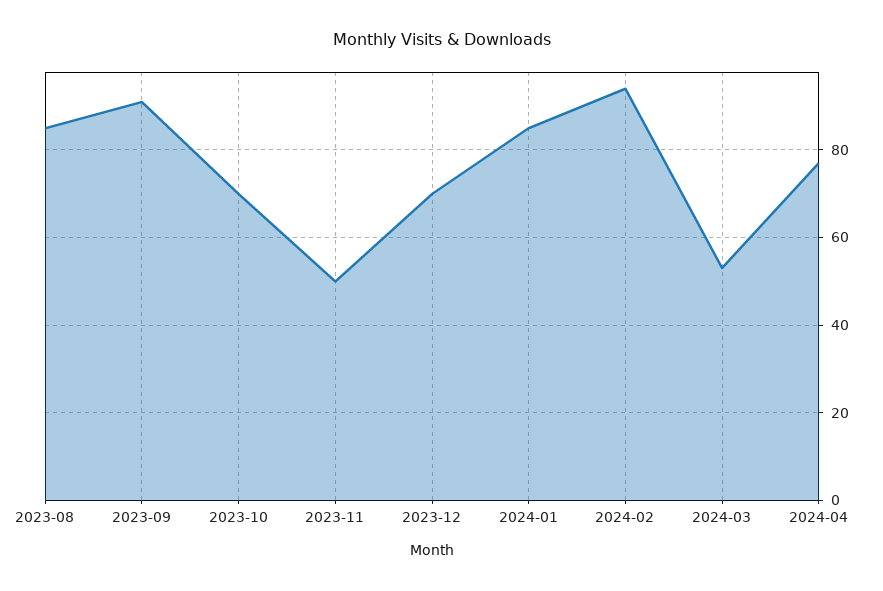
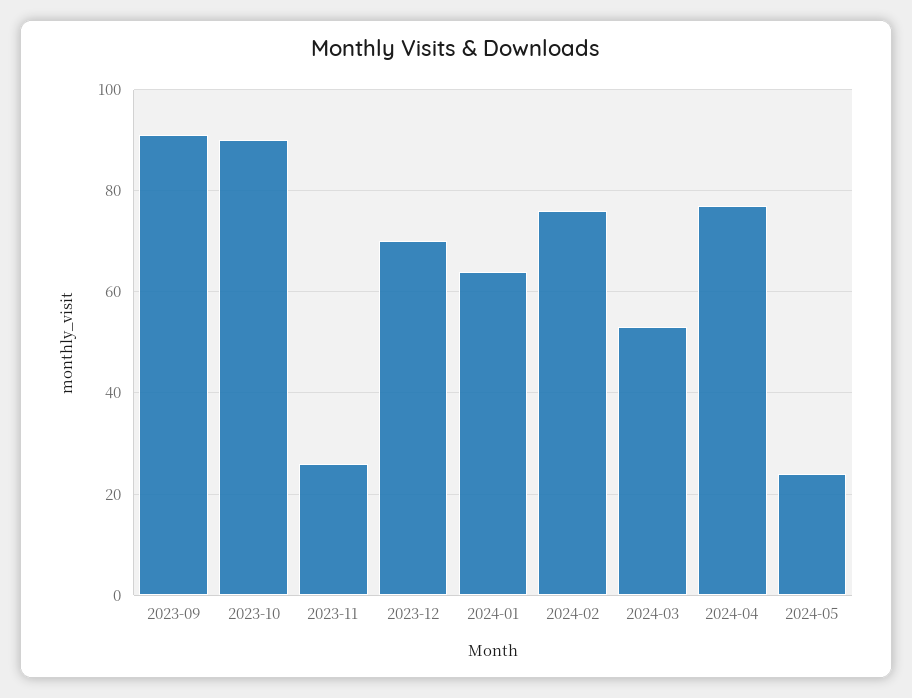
2023-08: 85 -> none
2023-10: 70 -> 90
2023-11: 50 -> 25
2024-01: 85 -> 65
2024-02: 95 -> 75
2024-05: none -> 25

